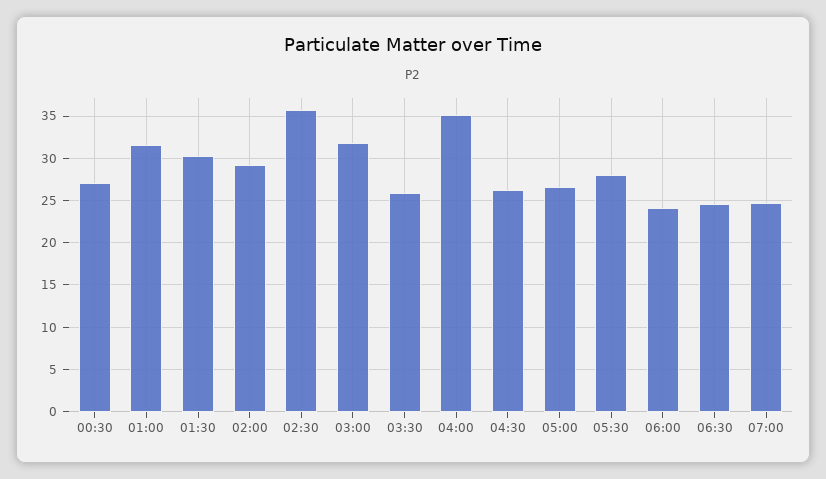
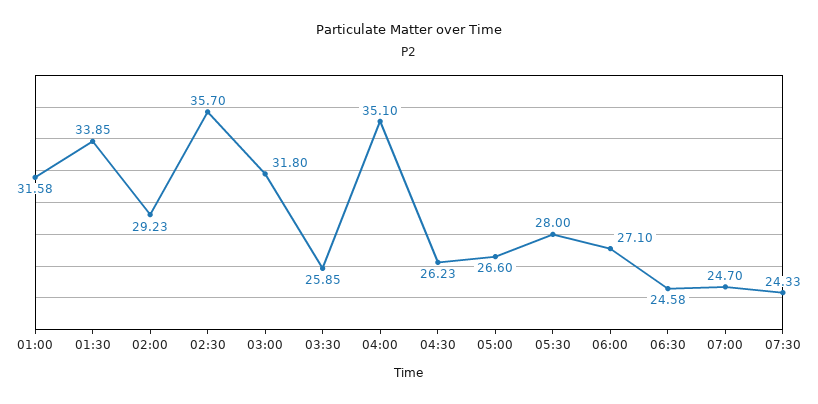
00:30: 27 -> none
01:30: 30 -> 33.85
06:00: 24 -> 27.1
07:30: none -> 24.33

